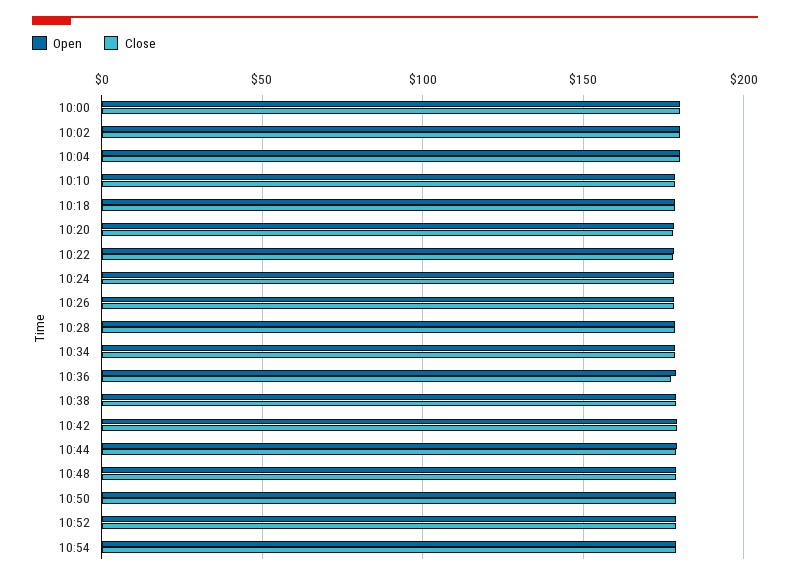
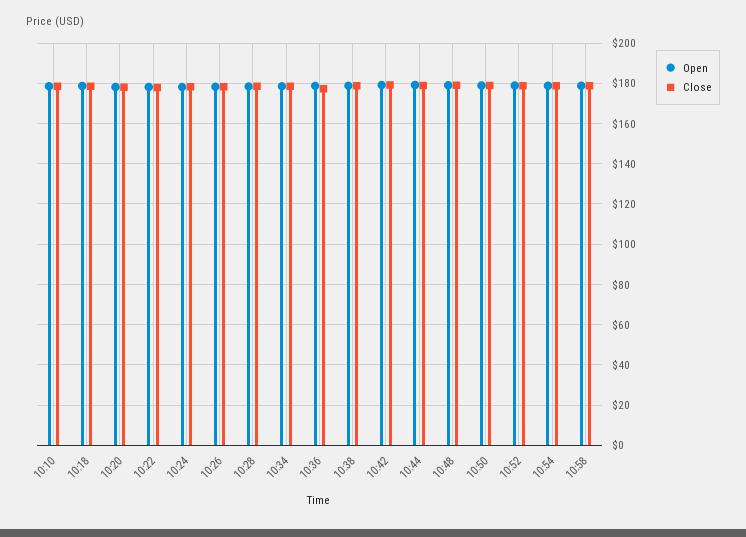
Open, 10:00: 180 -> none
Close, 10:00: 180 -> none
Open, 10:02: 180 -> none
Close, 10:02: 180 -> none
Open, 10:04: 180 -> none
Close, 10:04: 180 -> none
Open, 10:58: none -> 180
Close, 10:58: none -> 180

